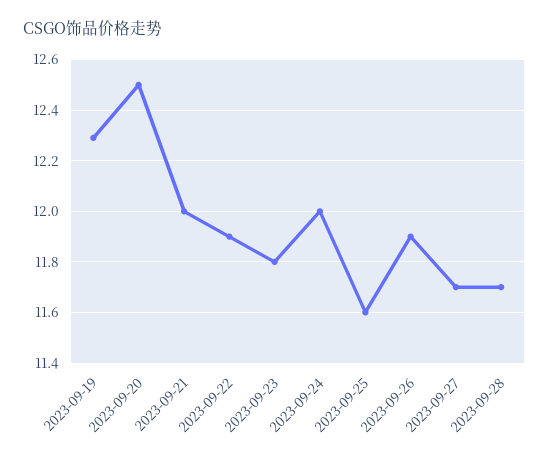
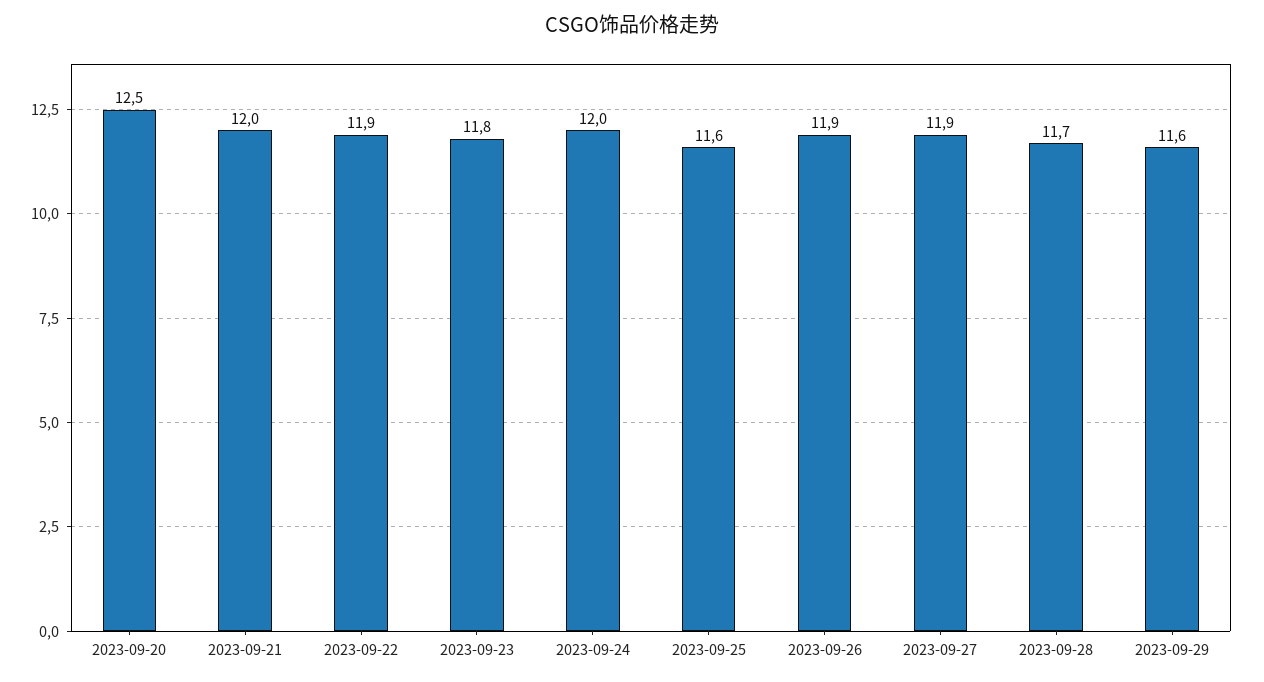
2023-09-19: 12.3 -> none
2023-09-27: 11.7 -> 11.9
2023-09-29: none -> 11.6

